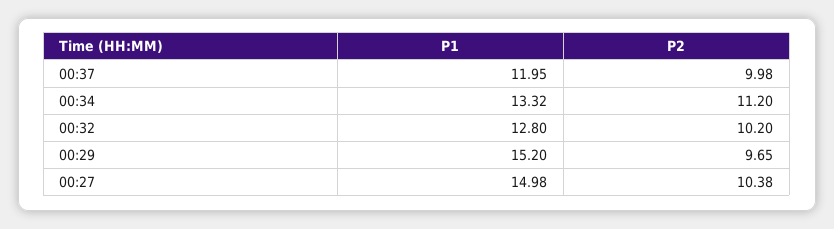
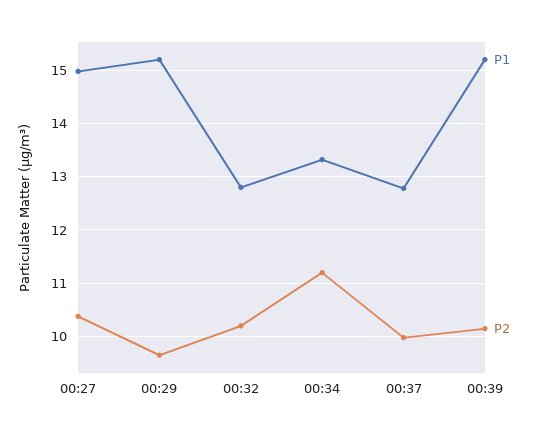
P1, 00:37: 11.95 -> 12.8
P1, 00:39: none -> 15.2
P2, 00:39: none -> 10.2

